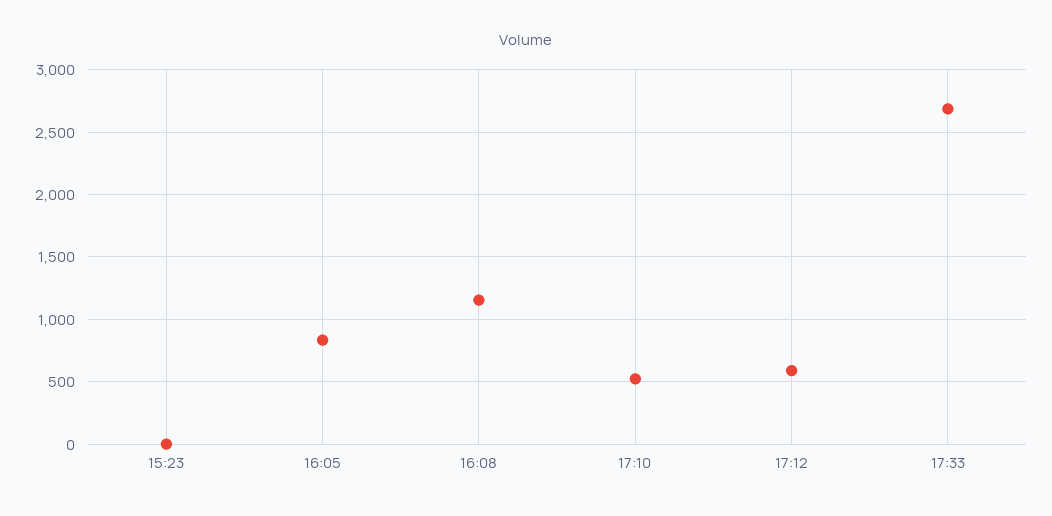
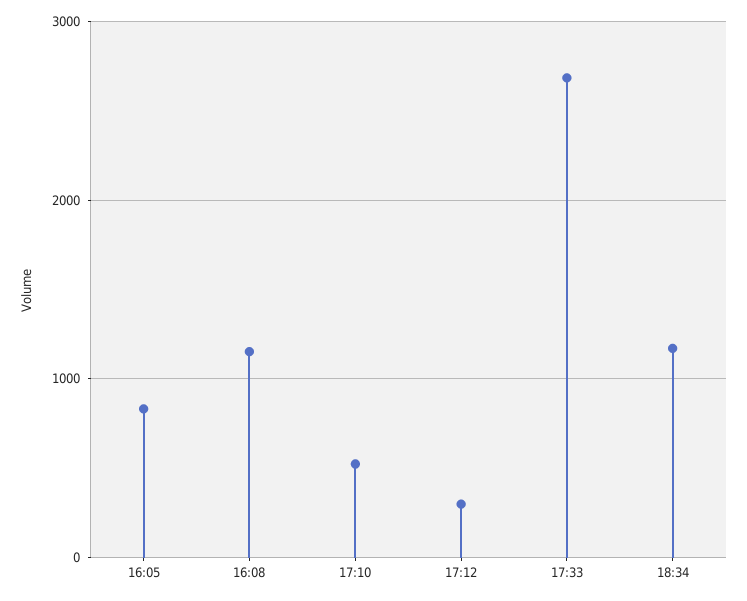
15:23: 0 -> none
17:12: 600 -> 300
18:34: none -> 1200

